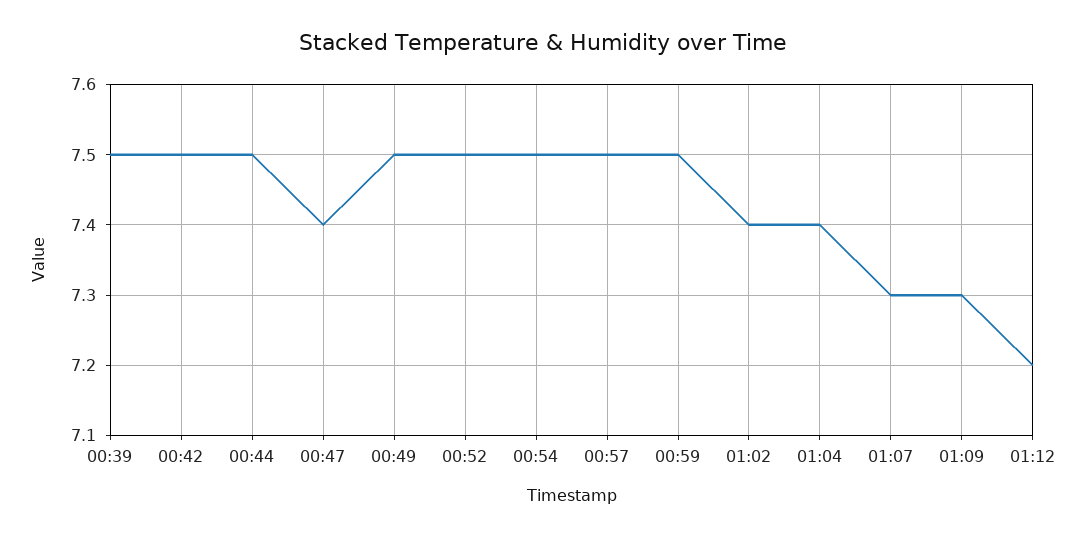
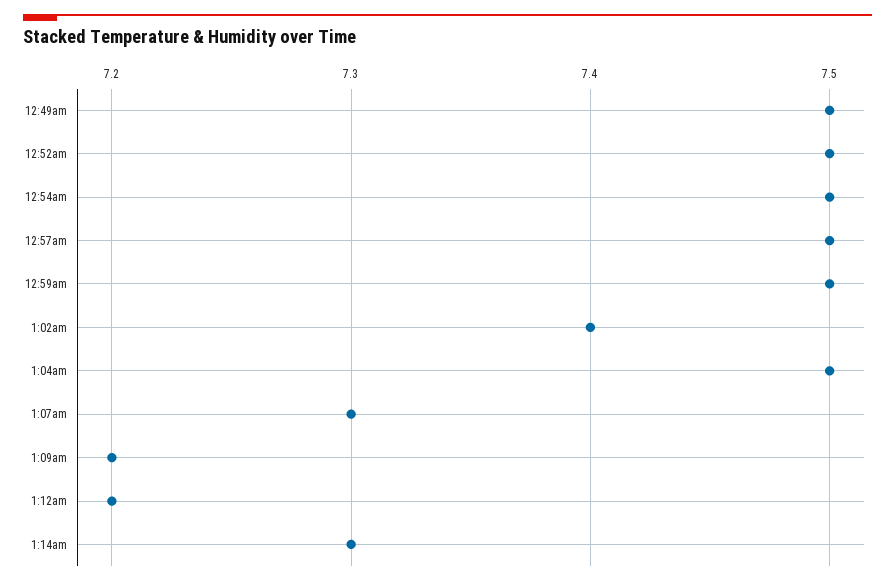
00:39: 7.5 -> none
00:42: 7.5 -> none
00:44: 7.5 -> none
00:47: 7.4 -> none
01:04: 7.4 -> 7.5
01:09: 7.3 -> 7.2
1:14am: none -> 7.3

